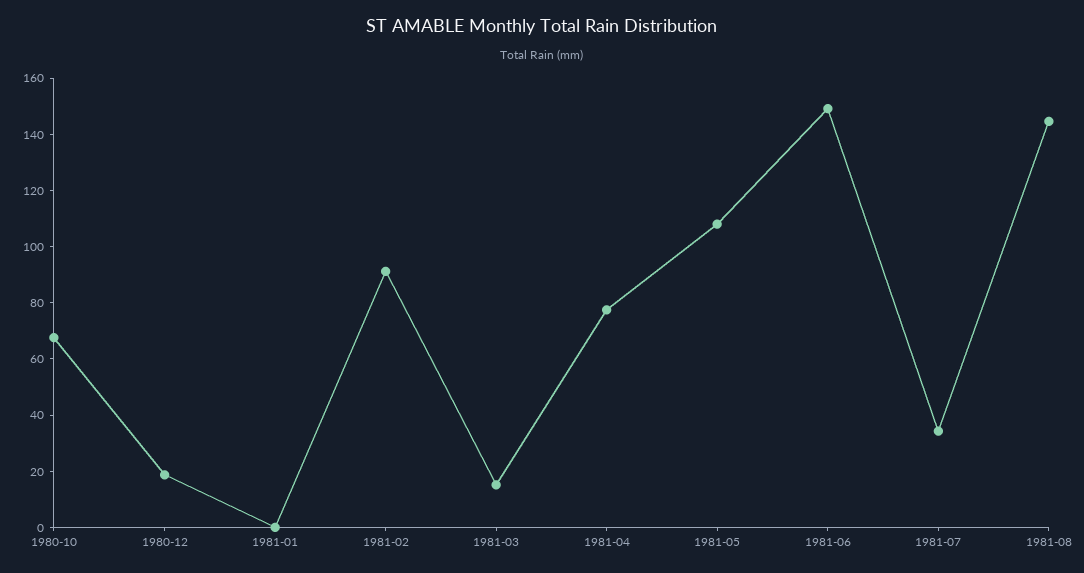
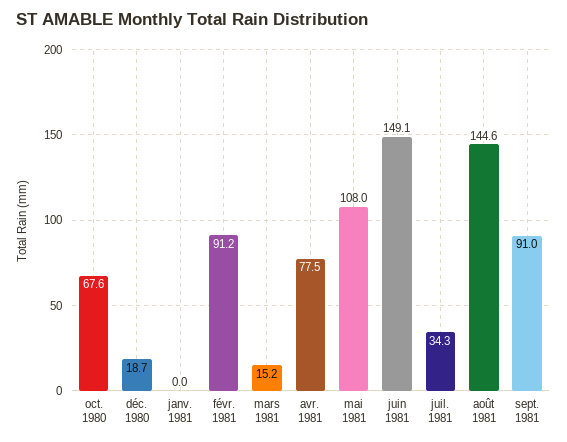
sept. 1981: none -> 91

